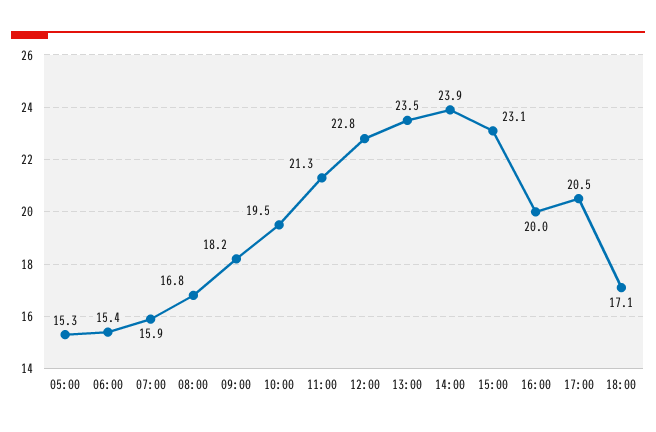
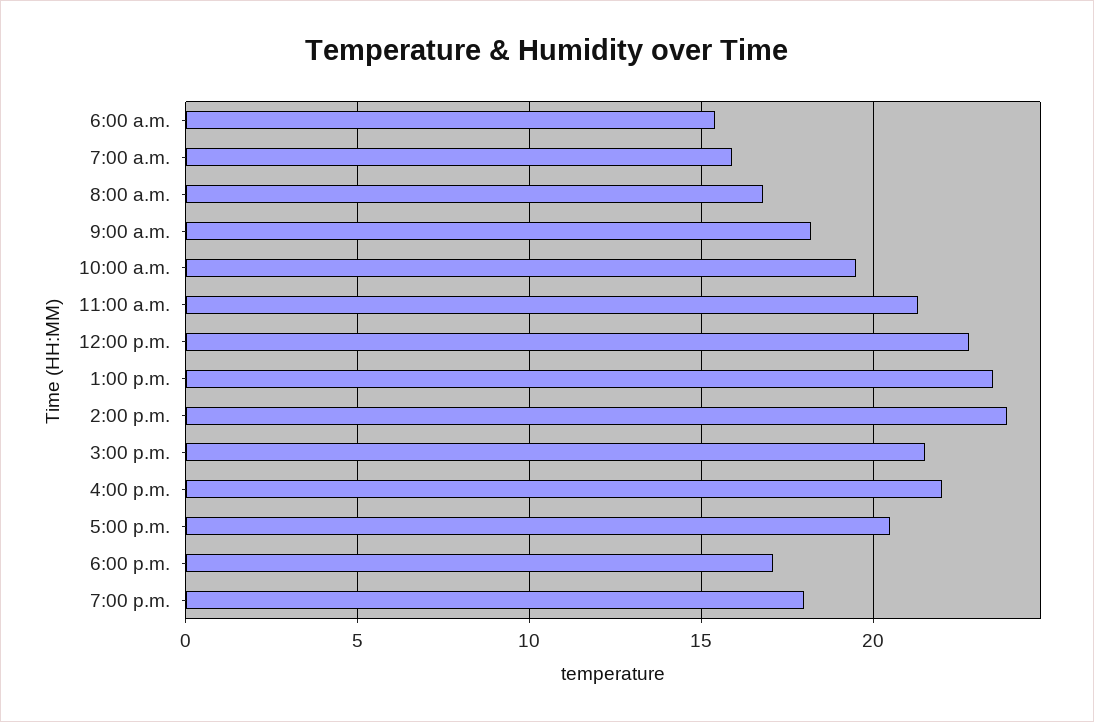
05:00: 15.3 -> none
15:00: 23.1 -> 21.5
16:00: 20 -> 22
7:00 p.m.: none -> 18

